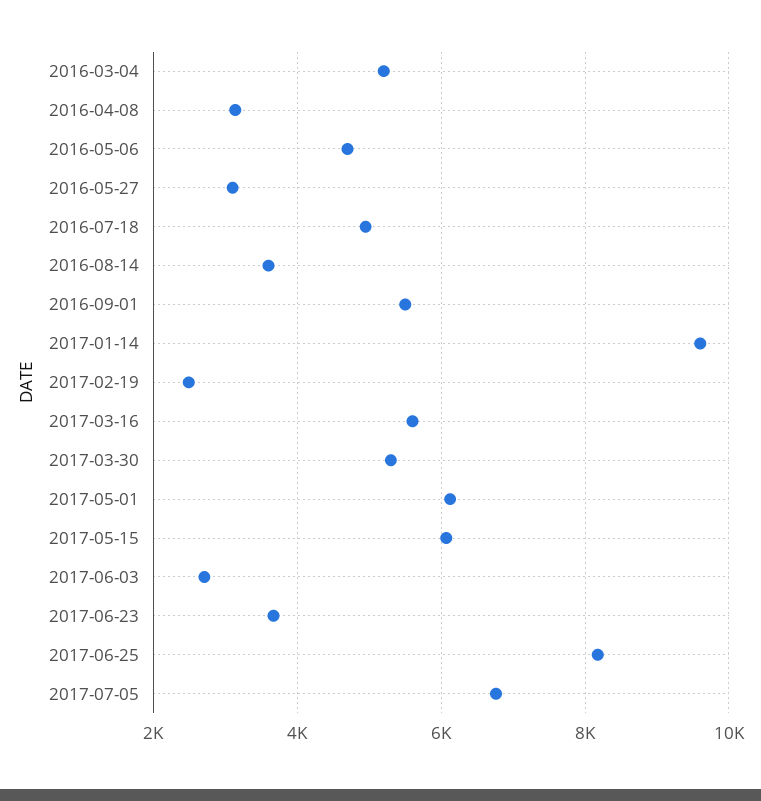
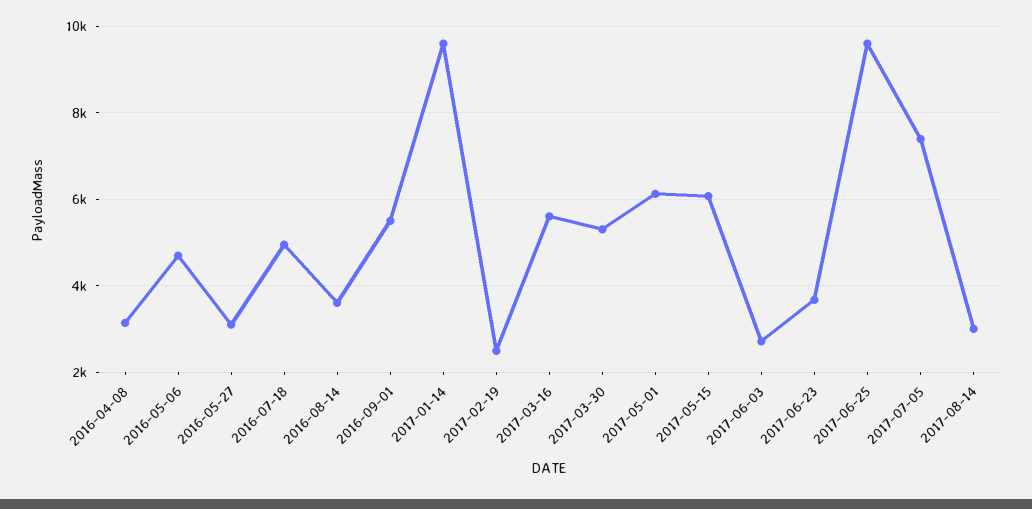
2016-03-04: 5200 -> none
2017-06-25: 8200 -> 9600
2017-07-05: 6800 -> 7400
2017-08-14: none -> 3000

